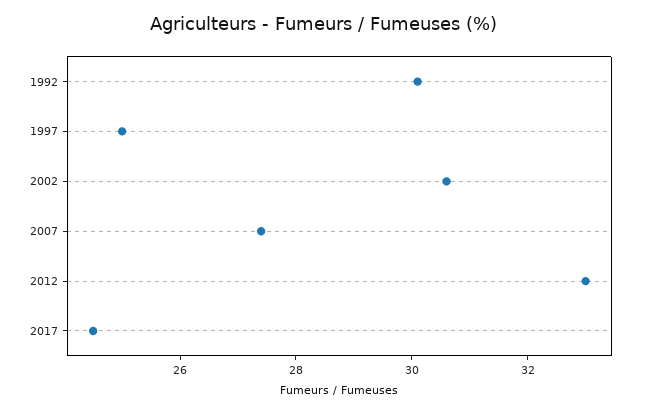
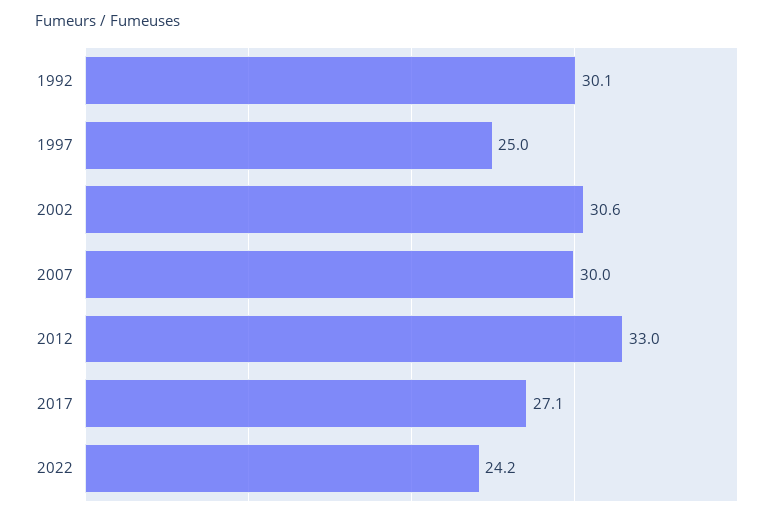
2007: 27.5 -> 30
2017: 24.5 -> 27.1
2022: none -> 24.2

